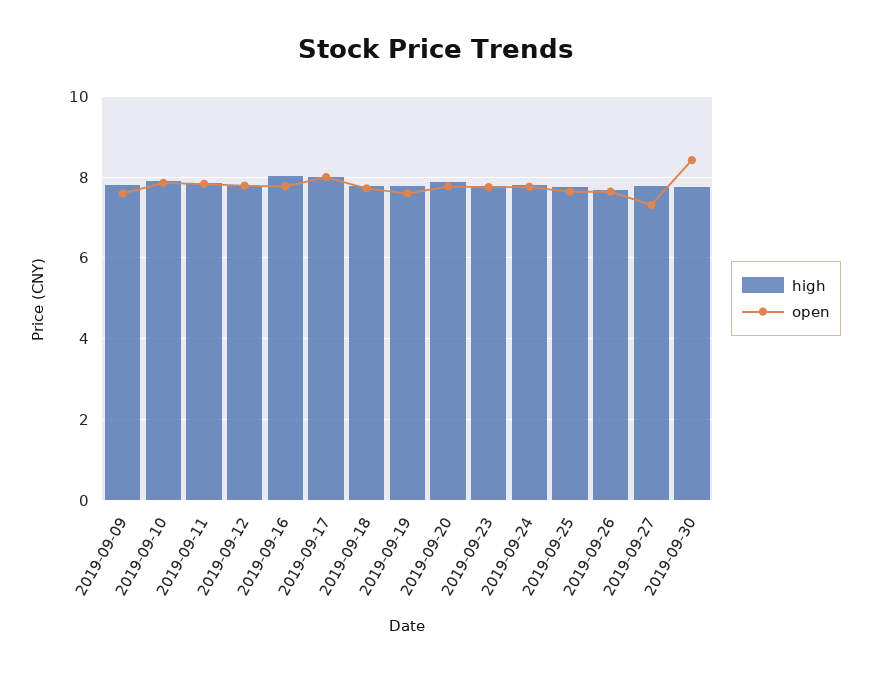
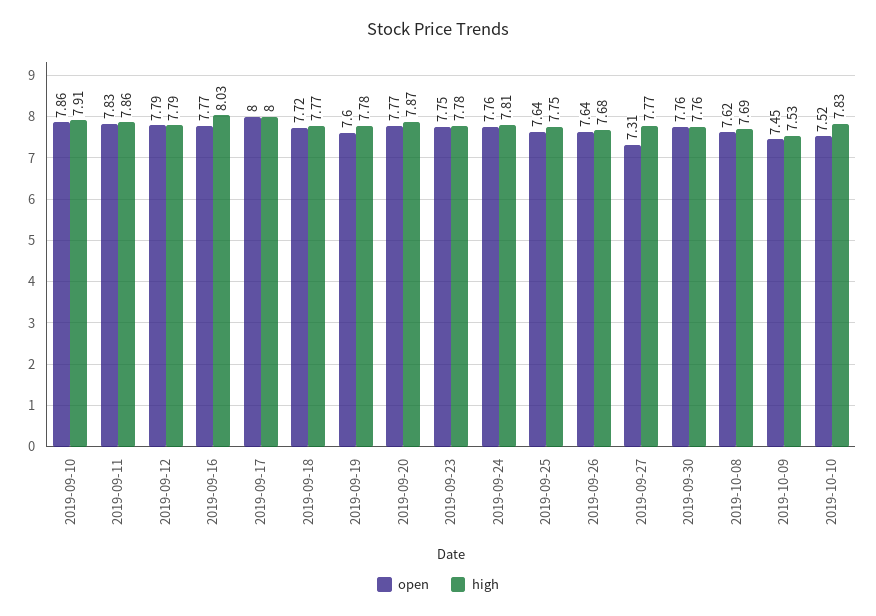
high, 2019-09-09: 7.8 -> none
open, 2019-09-09: 7.6 -> none
open, 2019-09-30: 8.4 -> 7.76
open, 2019-10-08: none -> 7.62
high, 2019-10-08: none -> 7.69
open, 2019-10-09: none -> 7.45
high, 2019-10-09: none -> 7.53
open, 2019-10-10: none -> 7.52
high, 2019-10-10: none -> 7.83

